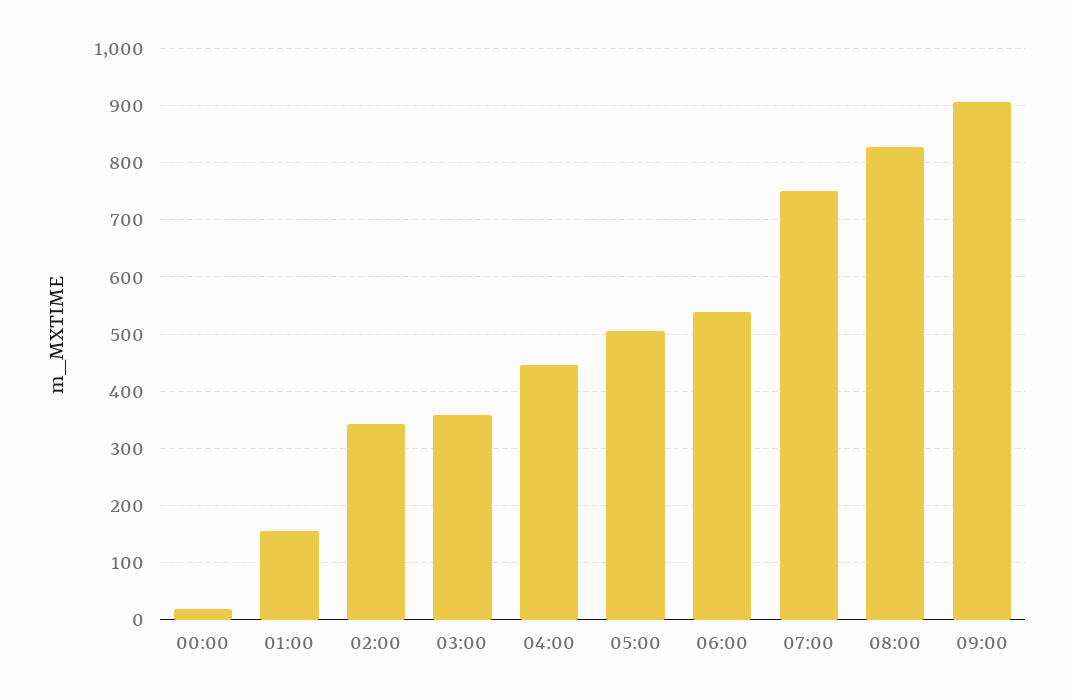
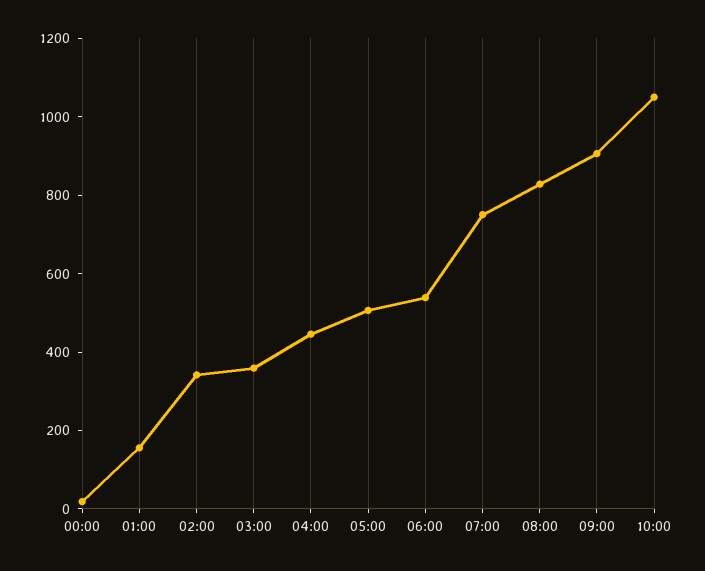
10:00: none -> 1050

